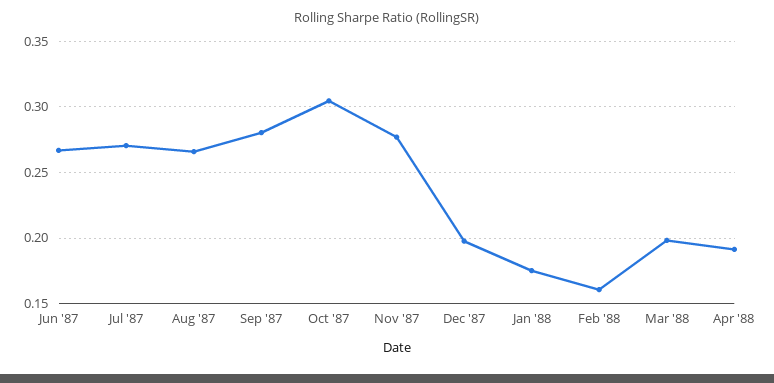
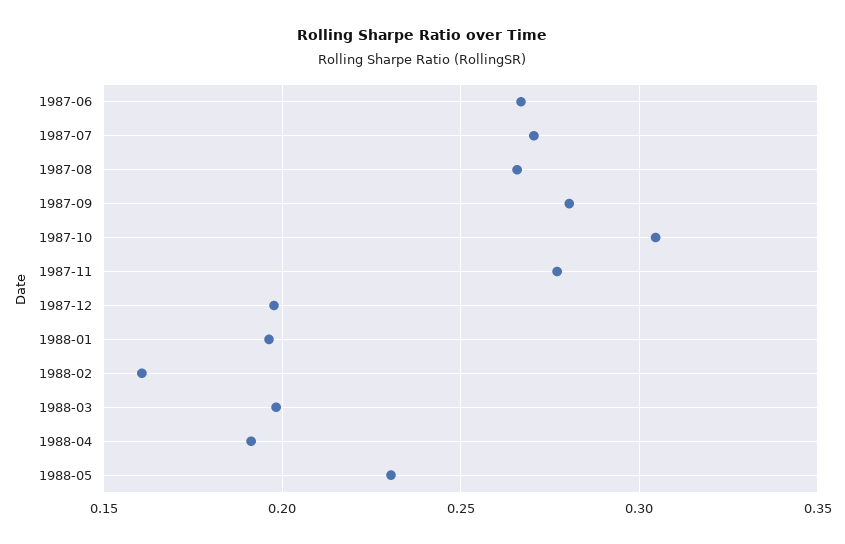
Jan '88: 0.175 -> 0.195
1988-05: none -> 0.23

